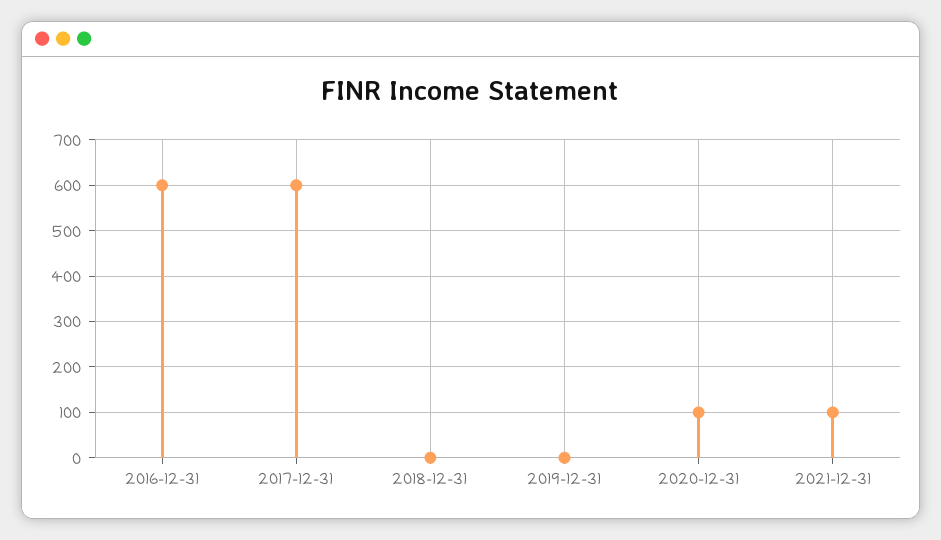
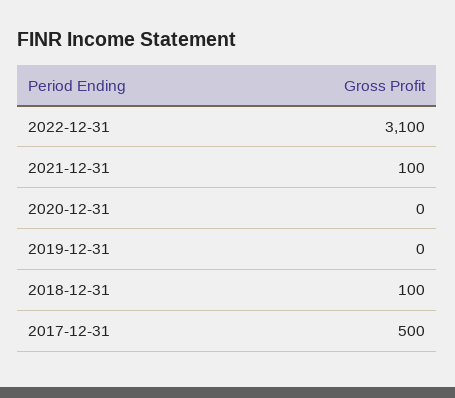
2016-12-31: 600 -> none
2017-12-31: 600 -> 500
2018-12-31: 0 -> 100
2020-12-31: 100 -> 0
2022-12-31: none -> 3100

